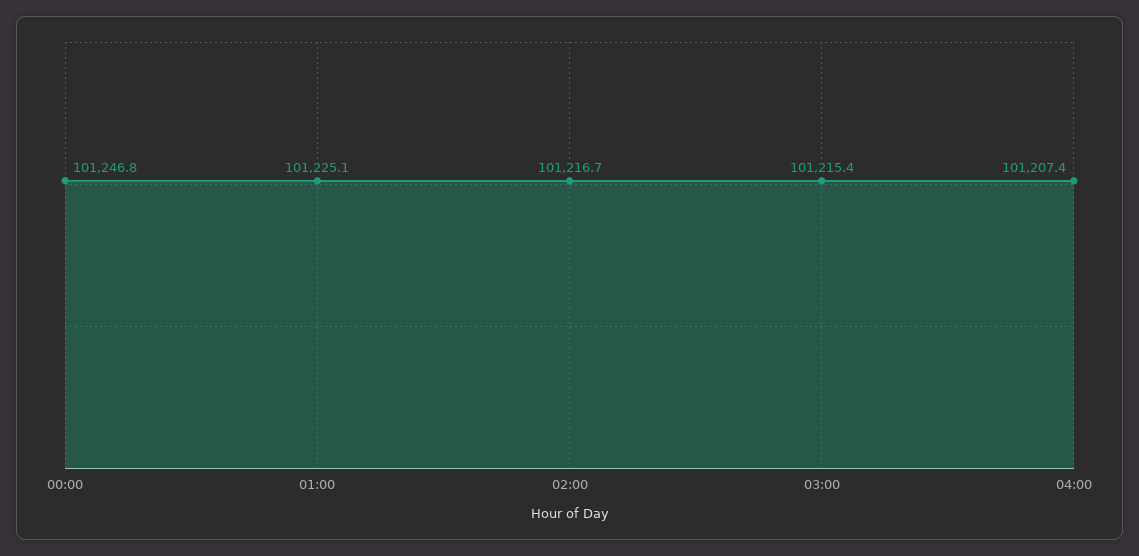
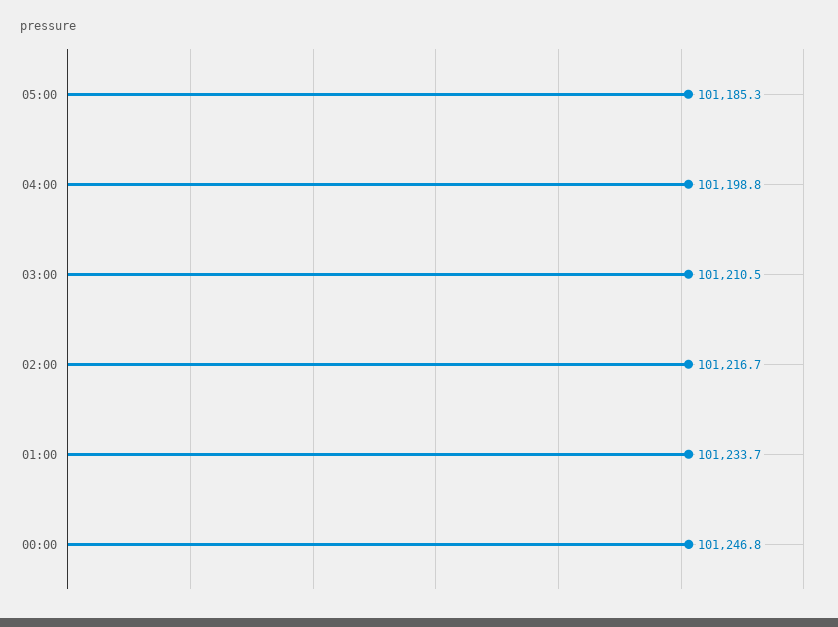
01:00: 101225.1 -> 101233.7
03:00: 101215.4 -> 101210.5
04:00: 101207.4 -> 101198.8
05:00: none -> 101185.3

